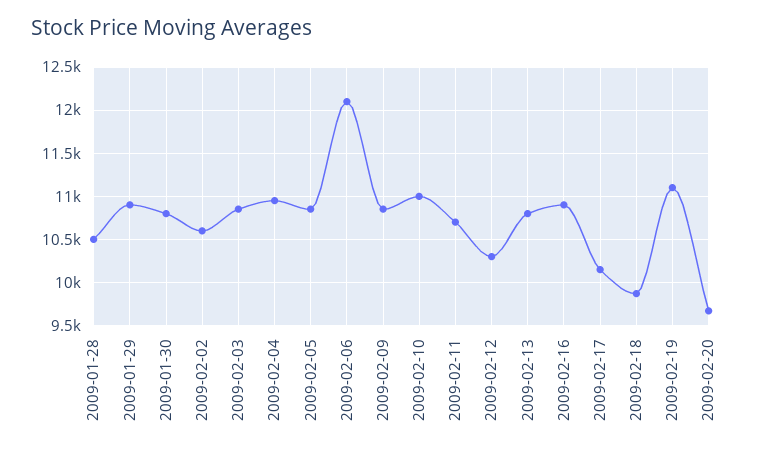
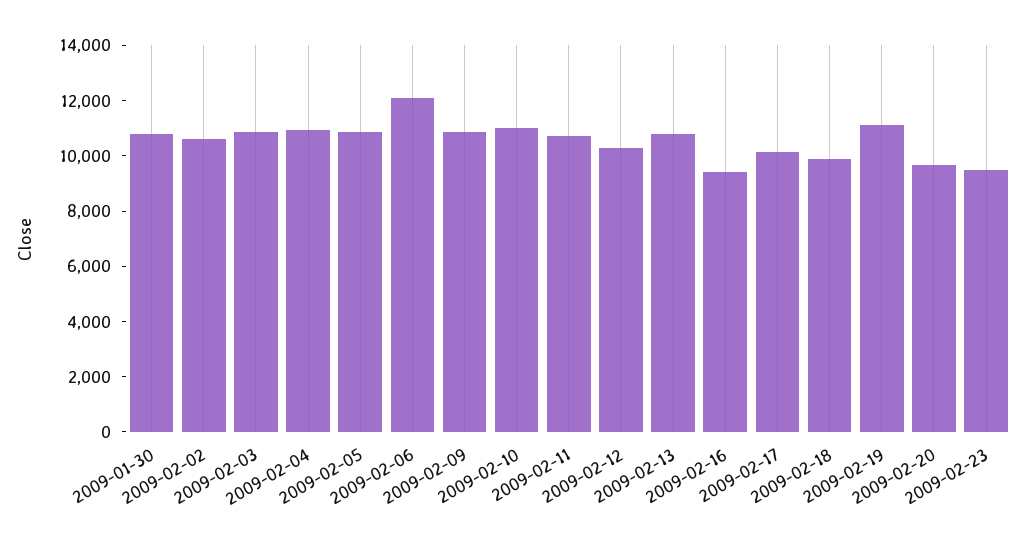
2009-01-28: 10500 -> none
2009-01-29: 10900 -> none
2009-02-16: 10900 -> 9500
2009-02-23: none -> 9500

